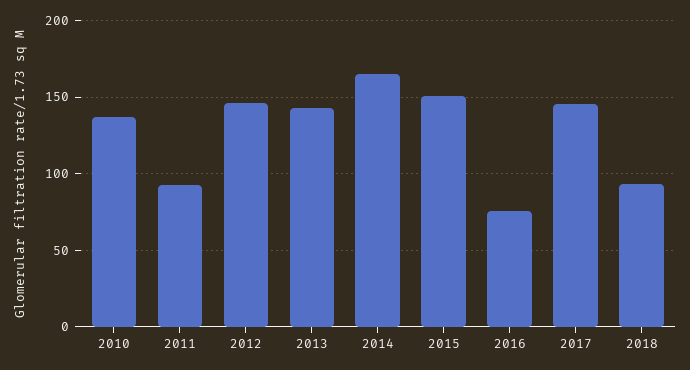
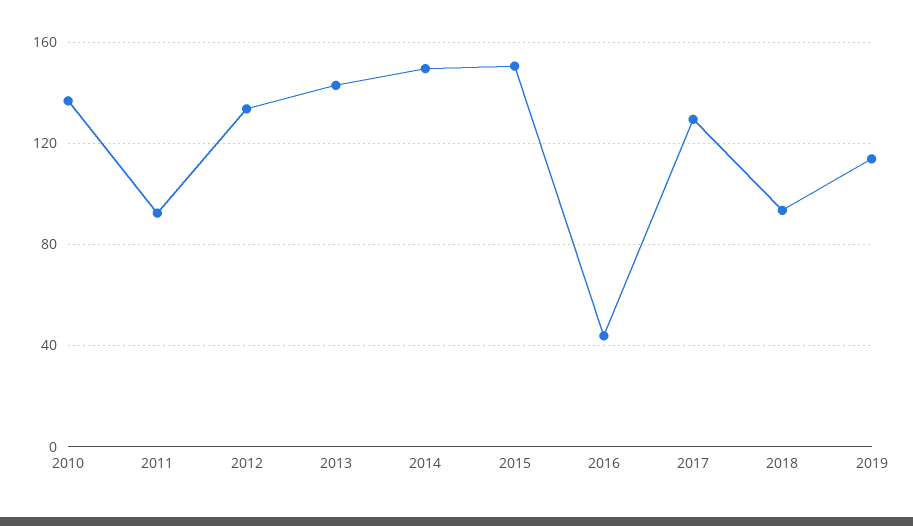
2012: 145 -> 135
2014: 165 -> 150
2016: 75 -> 45
2017: 145 -> 130
2019: none -> 115

